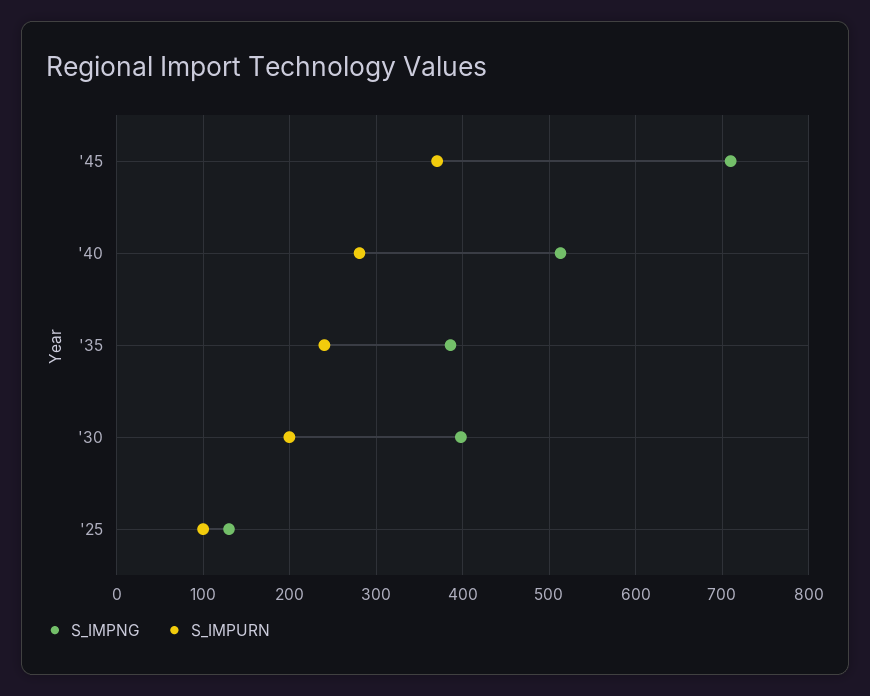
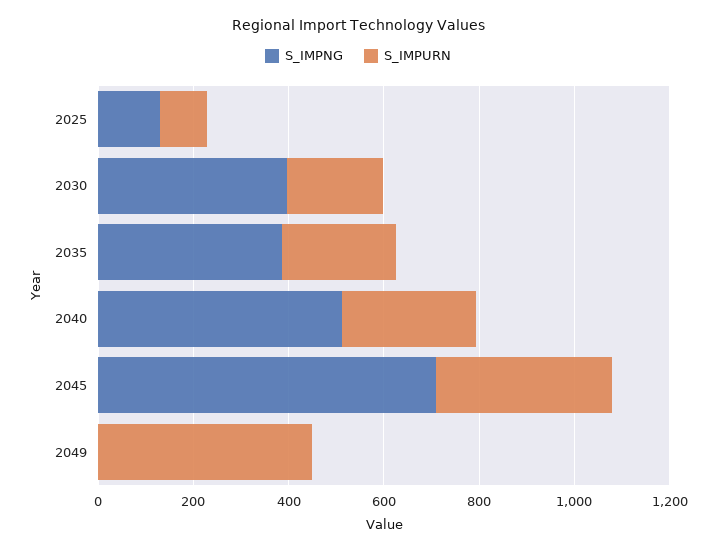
S_IMPNG, 2049: none -> 0
S_IMPURN, 2049: none -> 450

